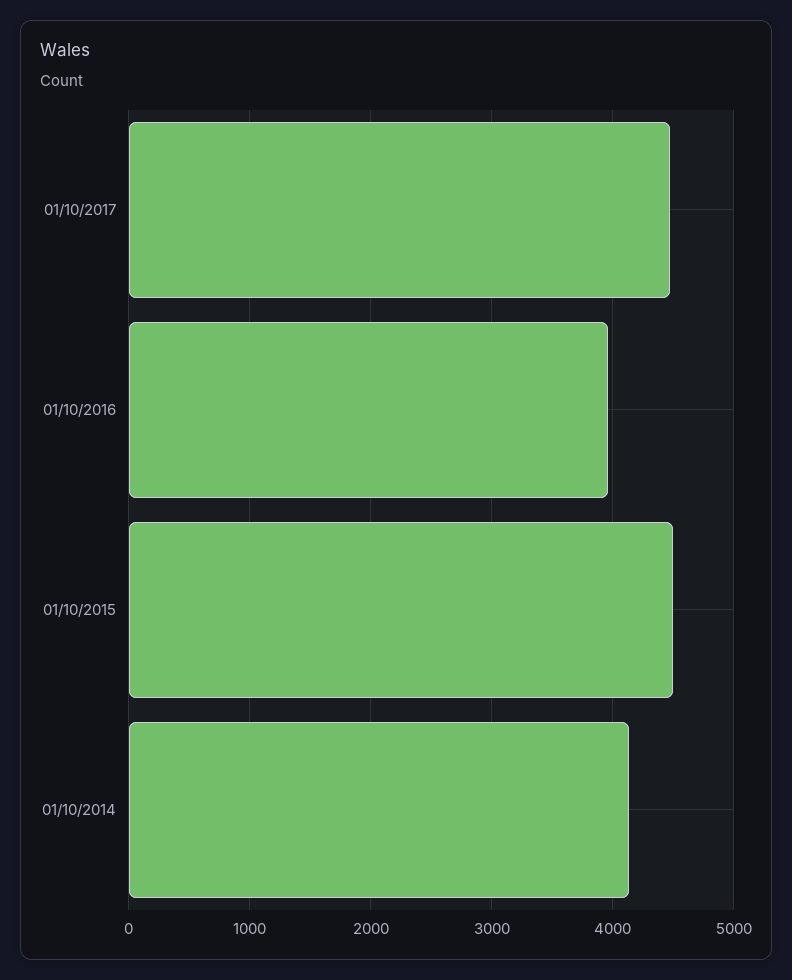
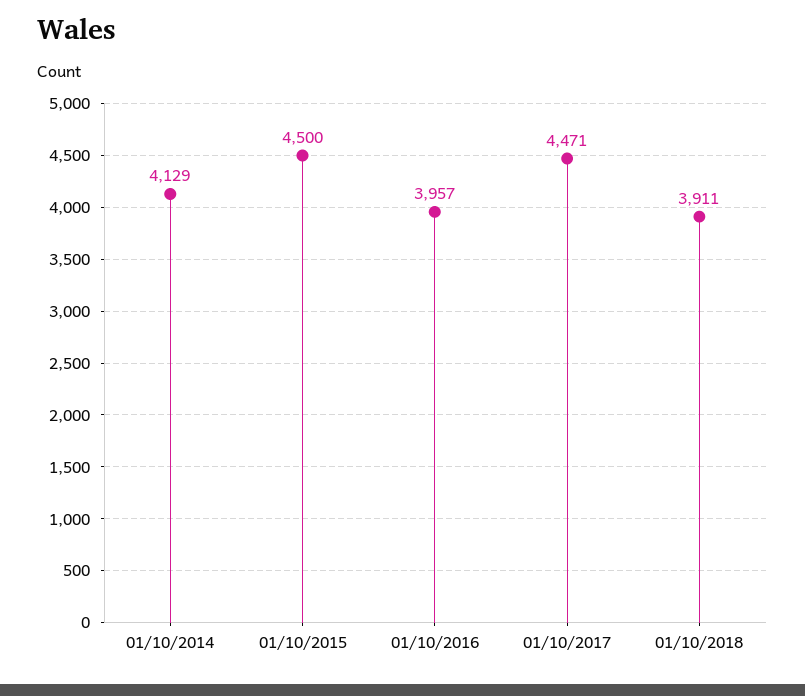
01/10/2018: none -> 3911

